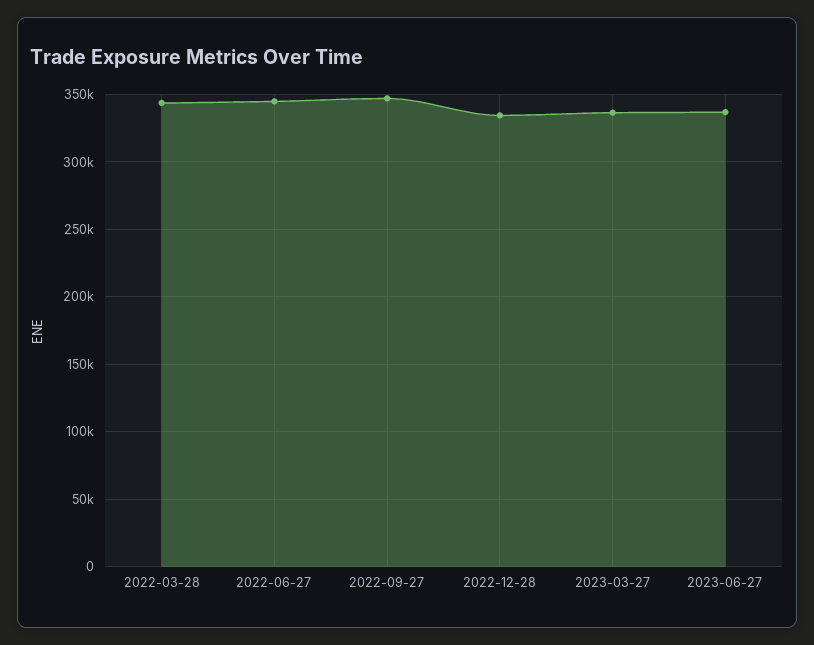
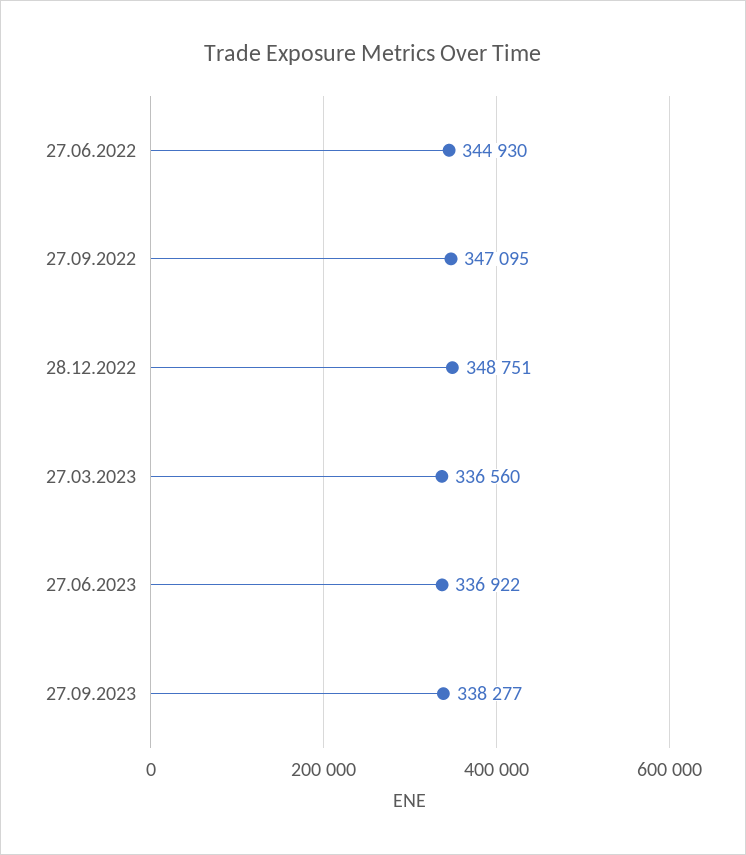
2022-03-28: 345000 -> none
2022-12-28: 335000 -> 348751
27.09.2023: none -> 338277

